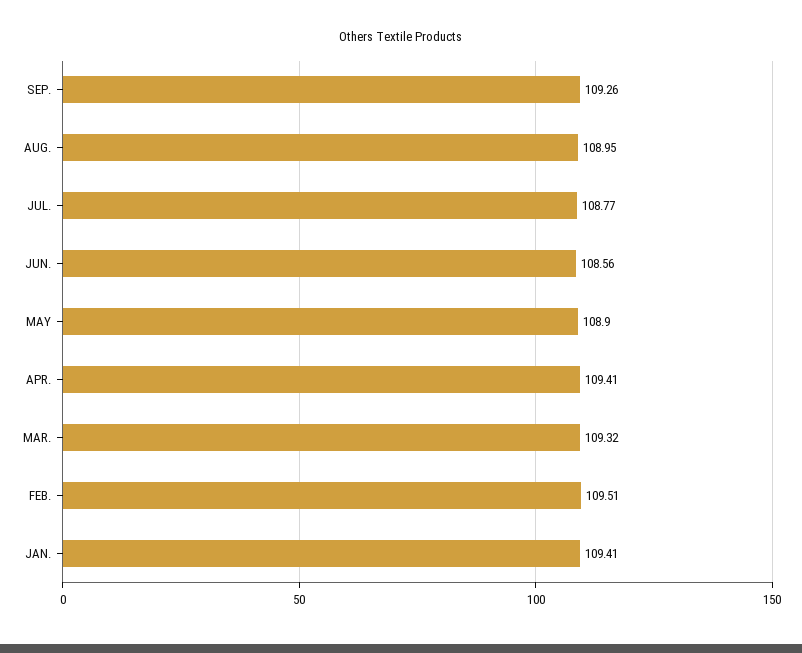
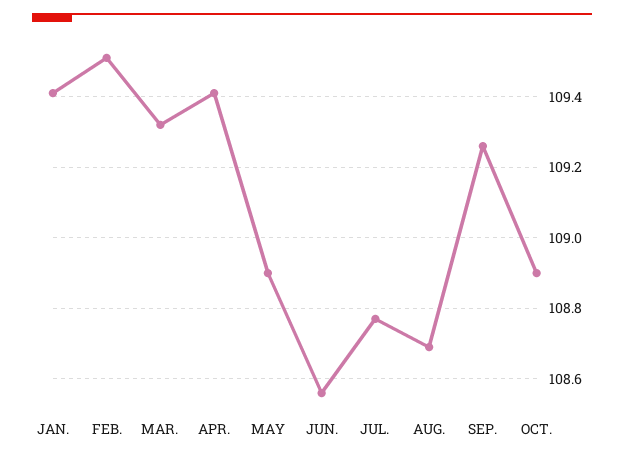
AUG.: 108.95 -> 108.7
OCT.: none -> 108.9

